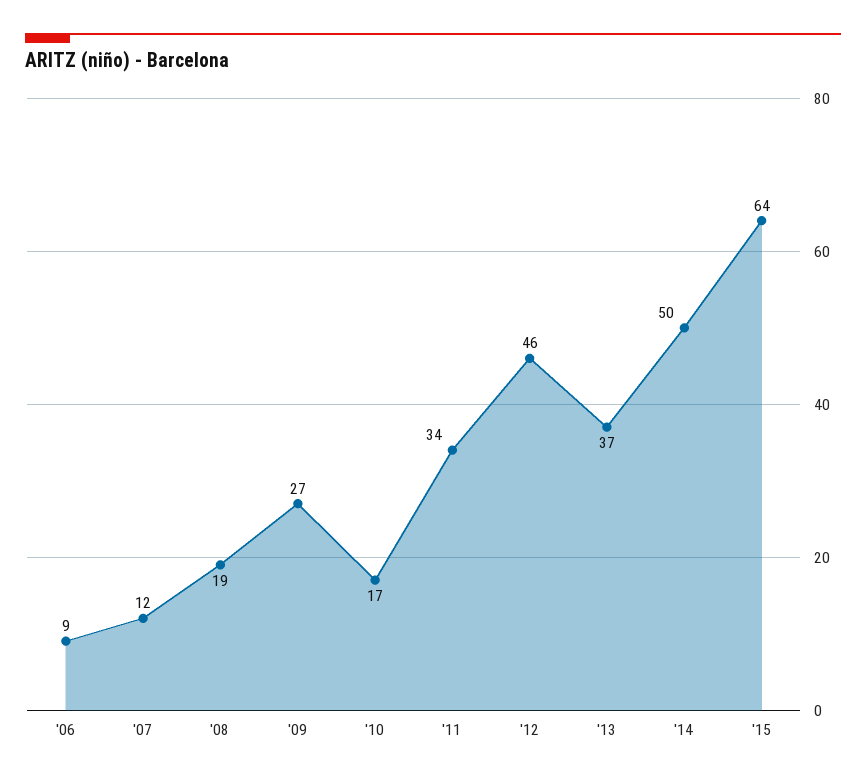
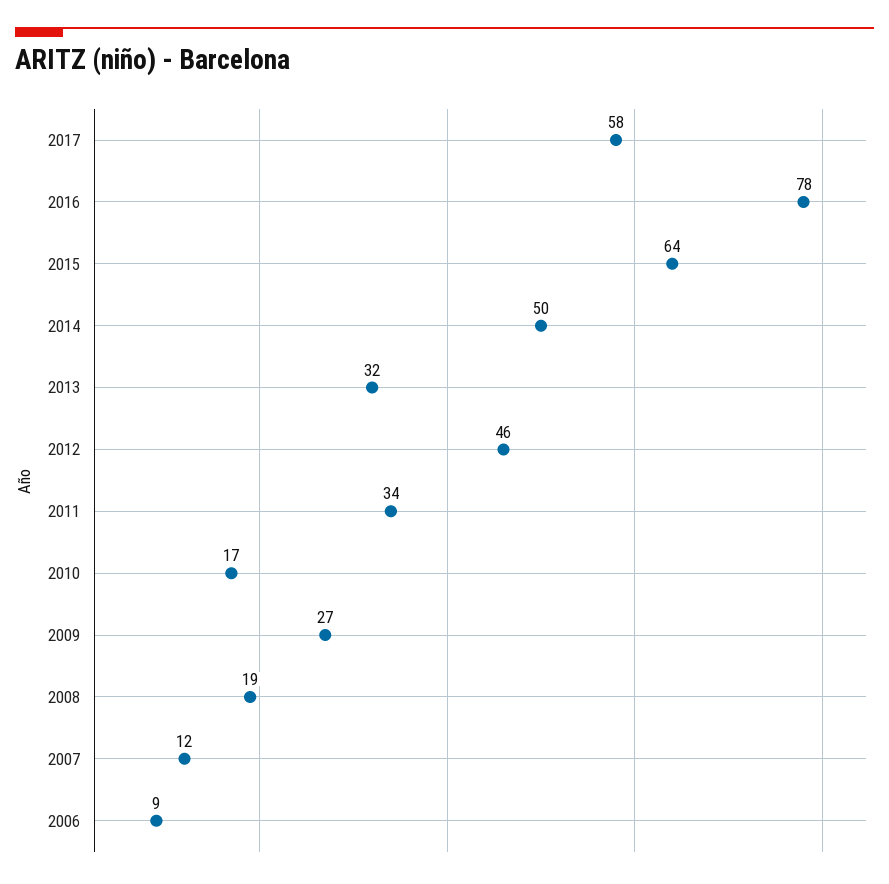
'13: 37 -> 32
2017: none -> 58
2016: none -> 78

